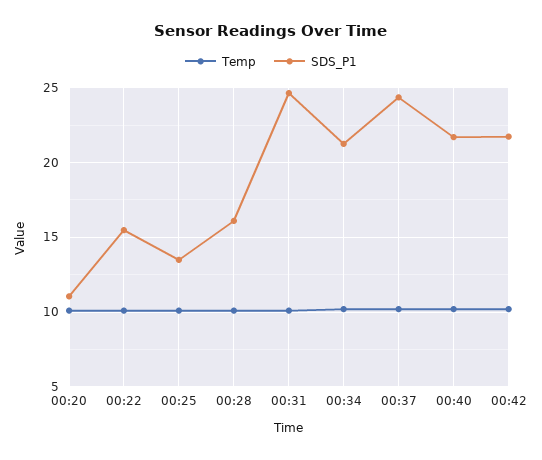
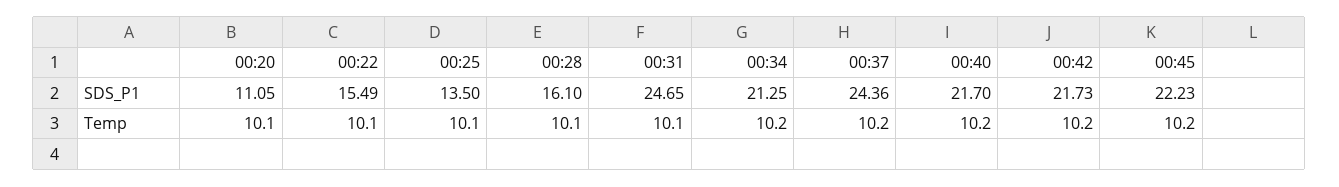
SDS_P1, 00:45: none -> 22.23
Temp, 00:45: none -> 10.2

